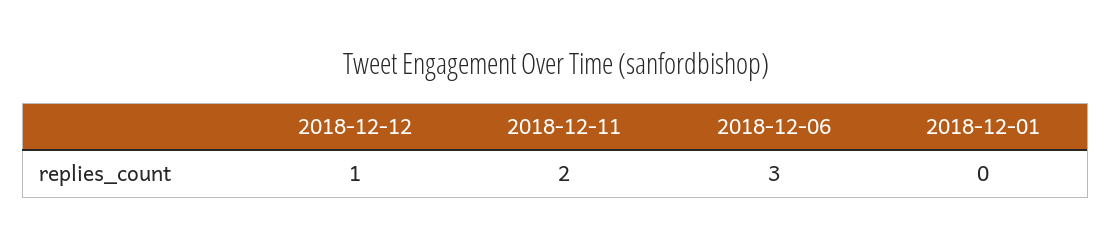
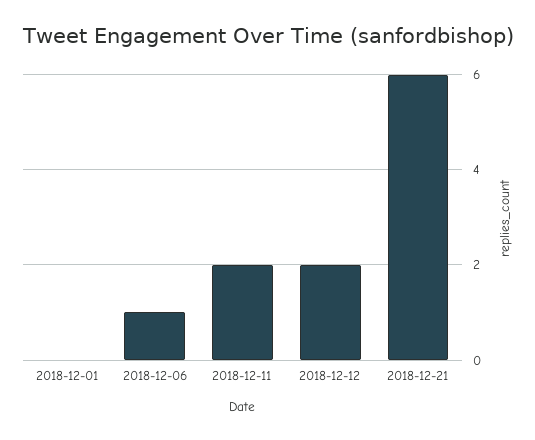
2018-12-12: 1 -> 2
2018-12-06: 3 -> 1
2018-12-21: none -> 6

